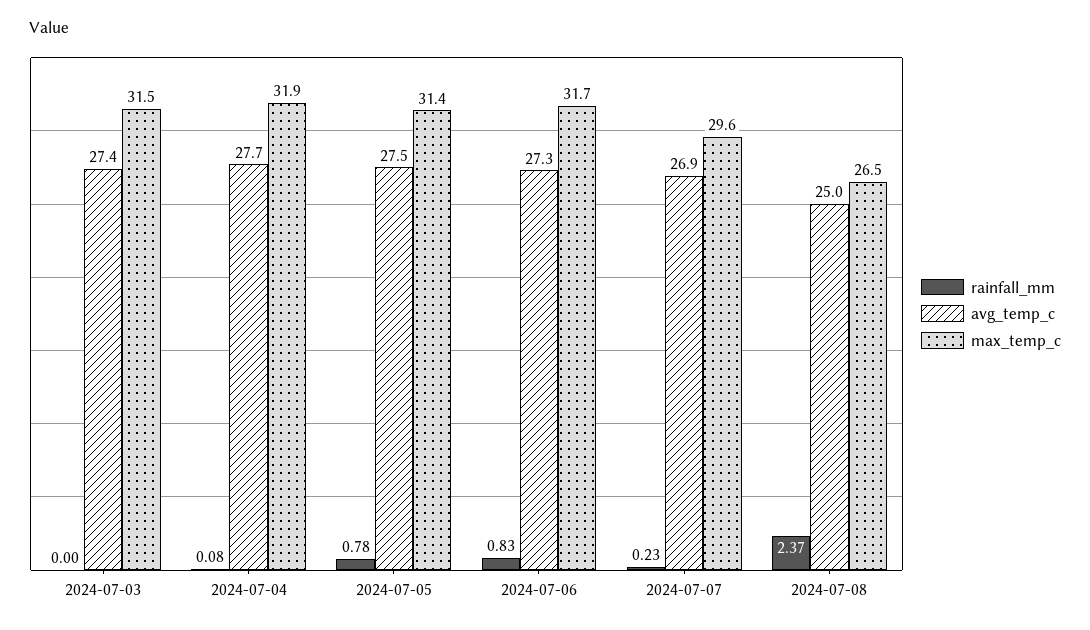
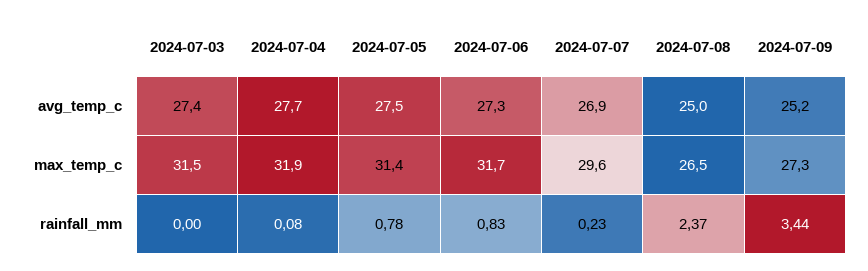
avg_temp_c, 2024-07-09: none -> 25.2
max_temp_c, 2024-07-09: none -> 27.3
rainfall_mm, 2024-07-09: none -> 3.44

